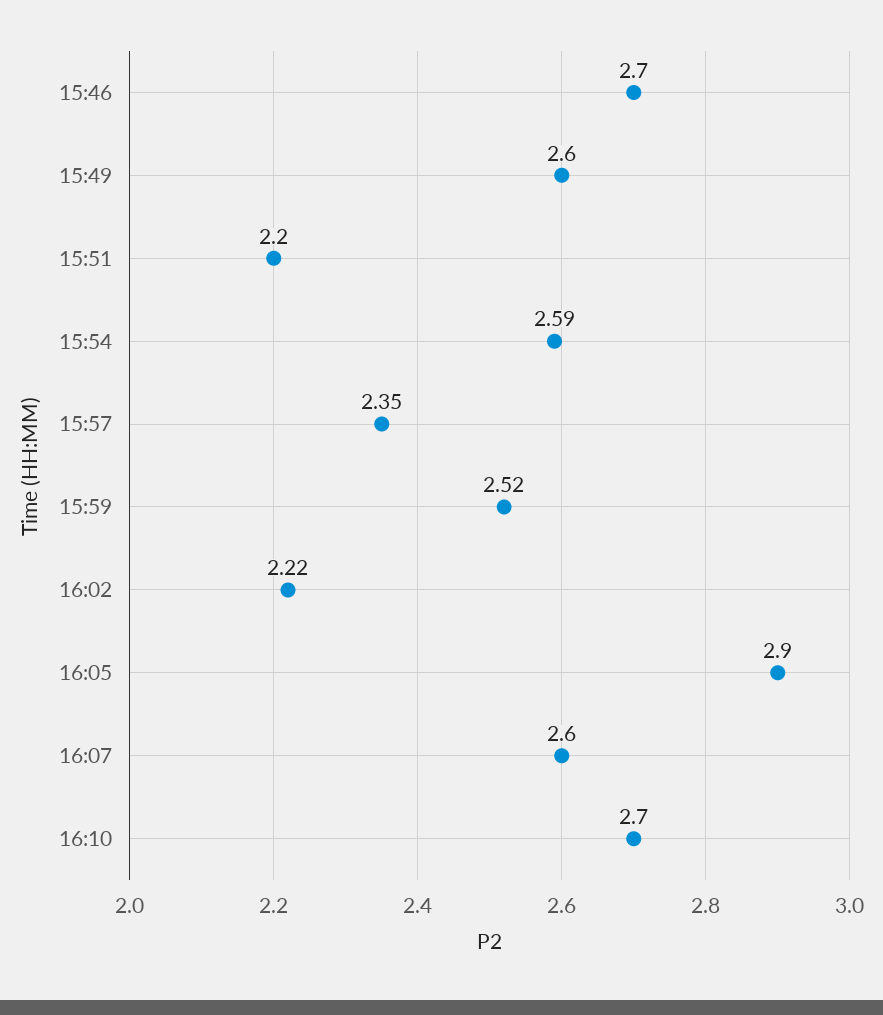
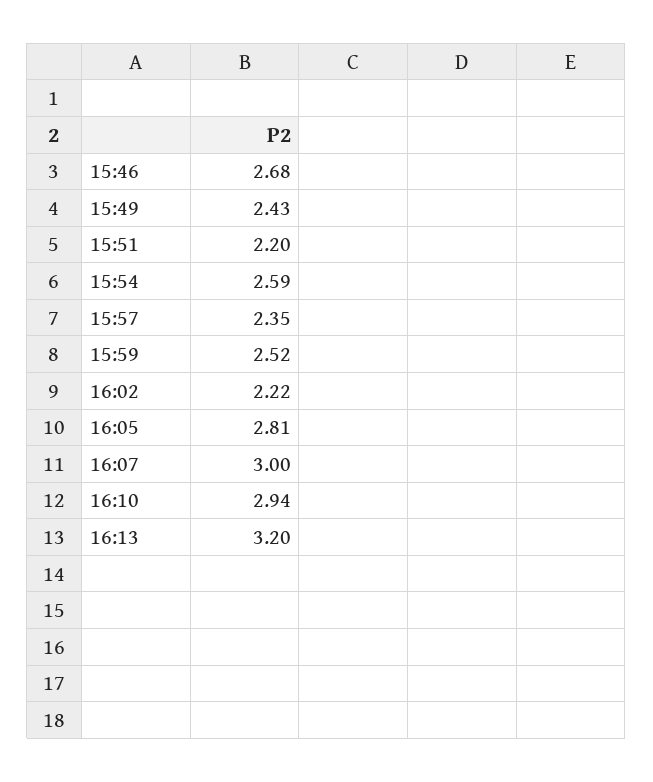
15:46: 2.7 -> 2.68
15:49: 2.6 -> 2.43
16:05: 2.9 -> 2.81
16:07: 2.6 -> 3
16:10: 2.7 -> 2.94
16:13: none -> 3.2

